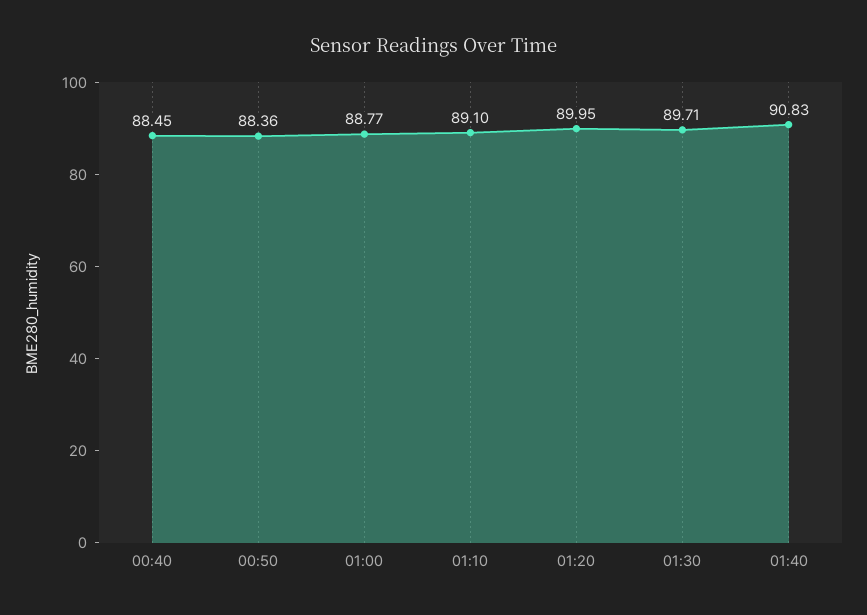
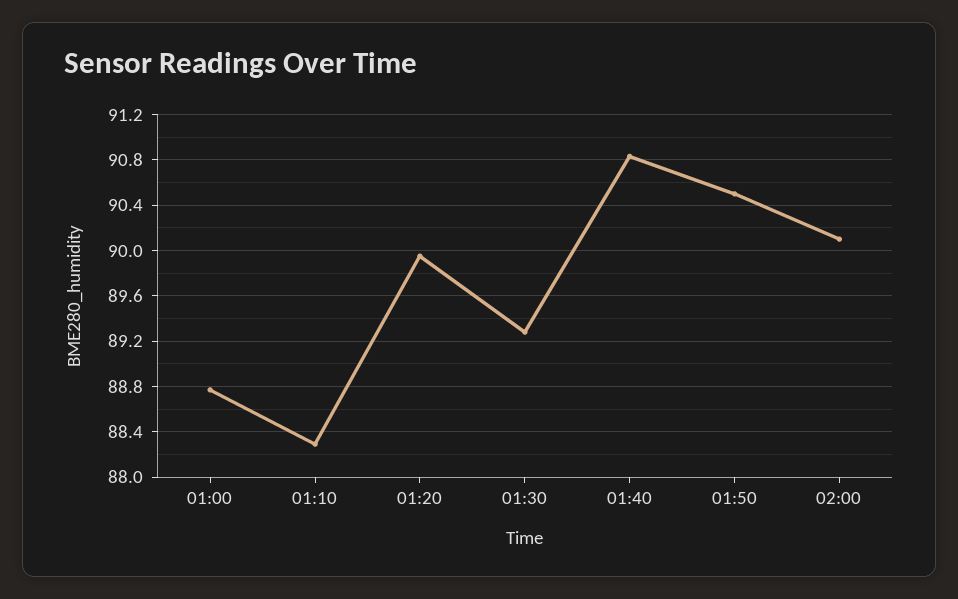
00:40: 88.45 -> none
00:50: 88.36 -> none
01:10: 89.1 -> 88.3
01:30: 89.71 -> 89.3
01:50: none -> 90.5
02:00: none -> 90.1

